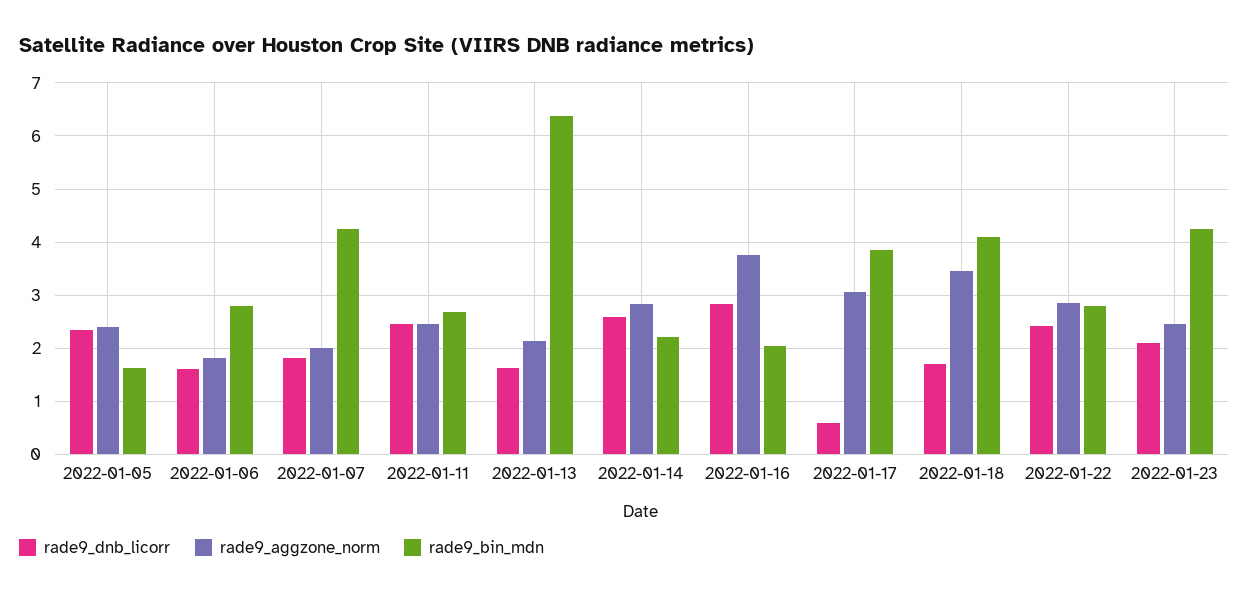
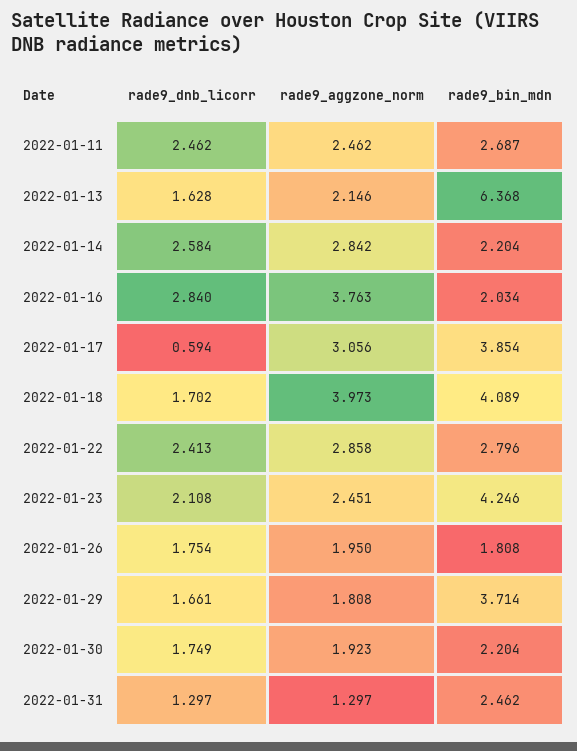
rade9_dnb_licorr, 2022-01-05: 2.4 -> none
rade9_aggzone_norm, 2022-01-05: 2.4 -> none
rade9_bin_mdn, 2022-01-05: 1.6 -> none
rade9_dnb_licorr, 2022-01-06: 1.6 -> none
rade9_aggzone_norm, 2022-01-06: 1.8 -> none
rade9_bin_mdn, 2022-01-06: 2.8 -> none
rade9_dnb_licorr, 2022-01-07: 1.8 -> none
rade9_aggzone_norm, 2022-01-07: 2 -> none
rade9_bin_mdn, 2022-01-07: 4.2 -> none
rade9_aggzone_norm, 2022-01-18: 3.4 -> 3.973
rade9_dnb_licorr, 2022-01-26: none -> 1.754
rade9_aggzone_norm, 2022-01-26: none -> 1.95
rade9_bin_mdn, 2022-01-26: none -> 1.808
rade9_dnb_licorr, 2022-01-29: none -> 1.661
rade9_aggzone_norm, 2022-01-29: none -> 1.808
rade9_bin_mdn, 2022-01-29: none -> 3.714
rade9_dnb_licorr, 2022-01-30: none -> 1.749
rade9_aggzone_norm, 2022-01-30: none -> 1.923
rade9_bin_mdn, 2022-01-30: none -> 2.204
rade9_dnb_licorr, 2022-01-31: none -> 1.297
rade9_aggzone_norm, 2022-01-31: none -> 1.297
rade9_bin_mdn, 2022-01-31: none -> 2.462

